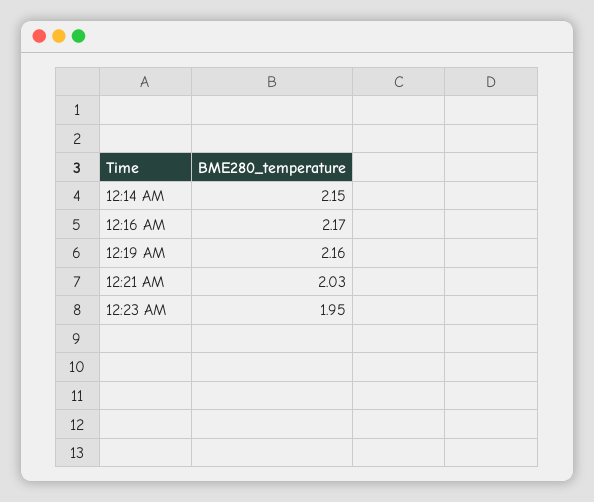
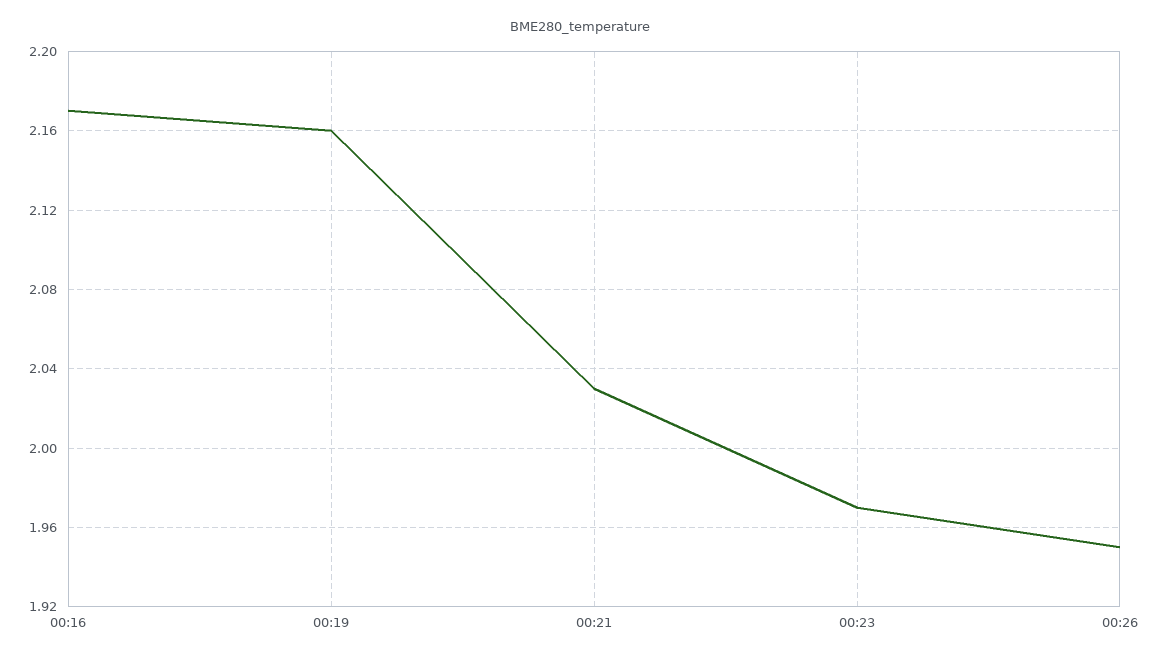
12:14 AM: 2.15 -> none
12:23 AM: 1.95 -> 1.97
00:26: none -> 1.95

